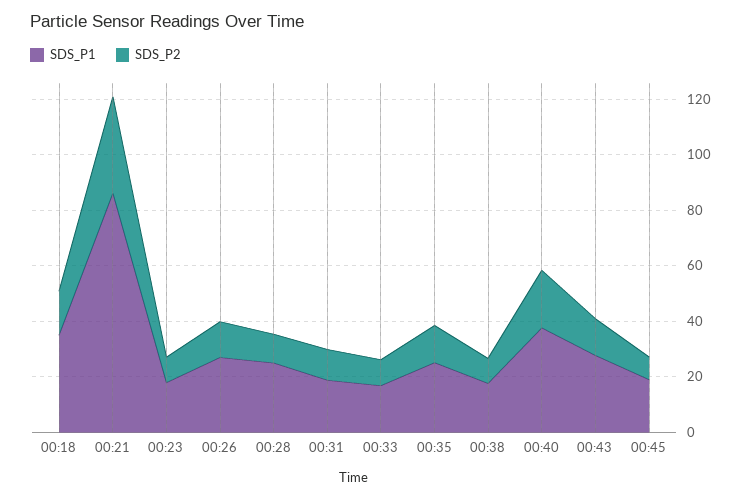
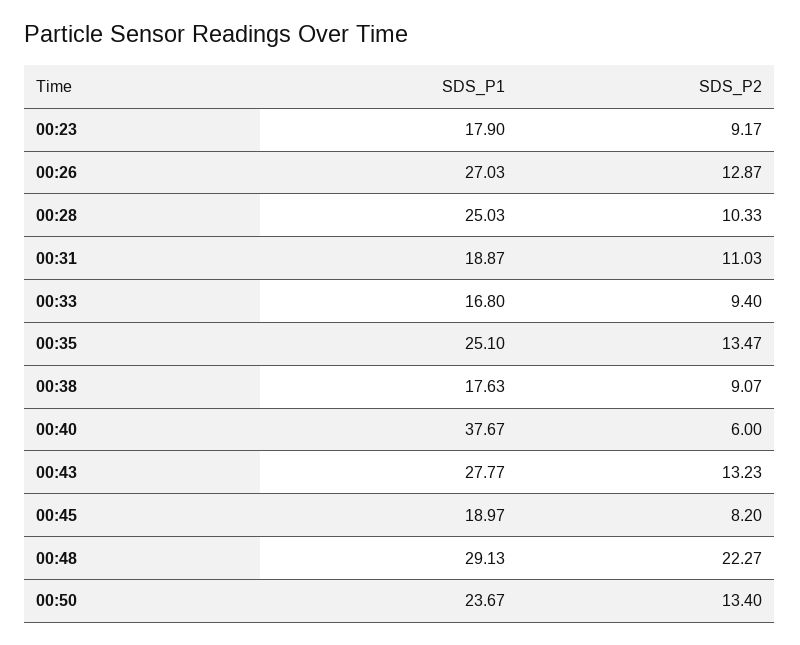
SDS_P1, 00:18: 35 -> none
SDS_P2, 00:18: 15 -> none
SDS_P1, 00:21: 85 -> none
SDS_P2, 00:21: 35 -> none
SDS_P2, 00:40: 20 -> 6
SDS_P1, 00:48: none -> 29.13
SDS_P2, 00:48: none -> 22.27
SDS_P1, 00:50: none -> 23.67
SDS_P2, 00:50: none -> 13.4

